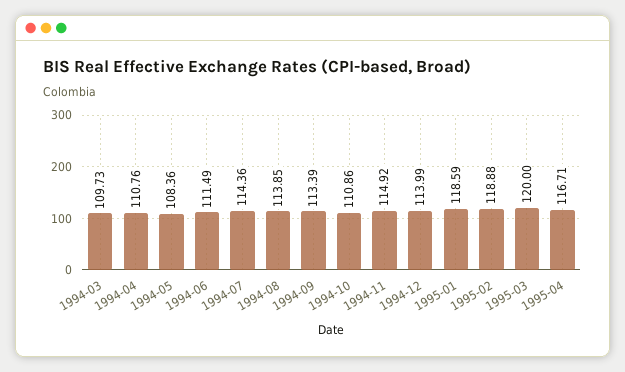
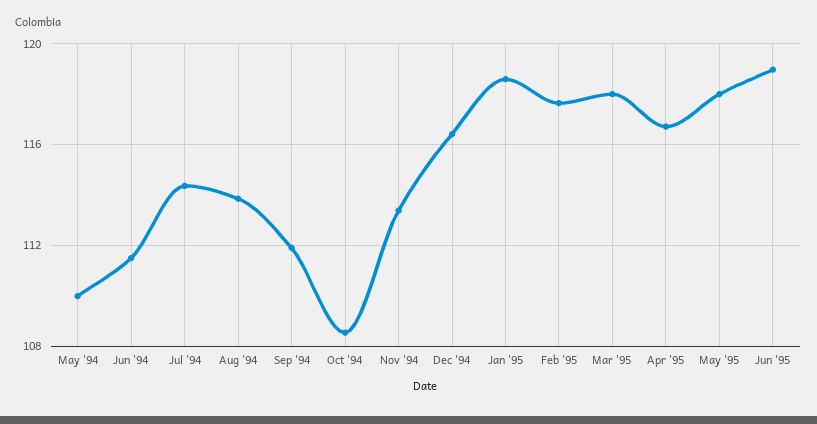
1994-03: 109.73 -> none
1994-04: 110.76 -> none
1994-05: 108.36 -> 110
1994-09: 113.39 -> 112
1994-10: 110.86 -> 108.5
1994-11: 114.92 -> 113.5
1994-12: 113.99 -> 116.5
1995-02: 118.88 -> 117.5
1995-03: 120 -> 118
May '95: none -> 118
Jun '95: none -> 119

